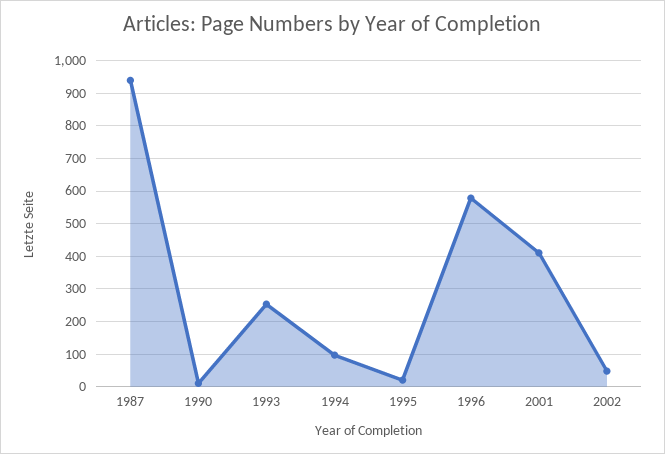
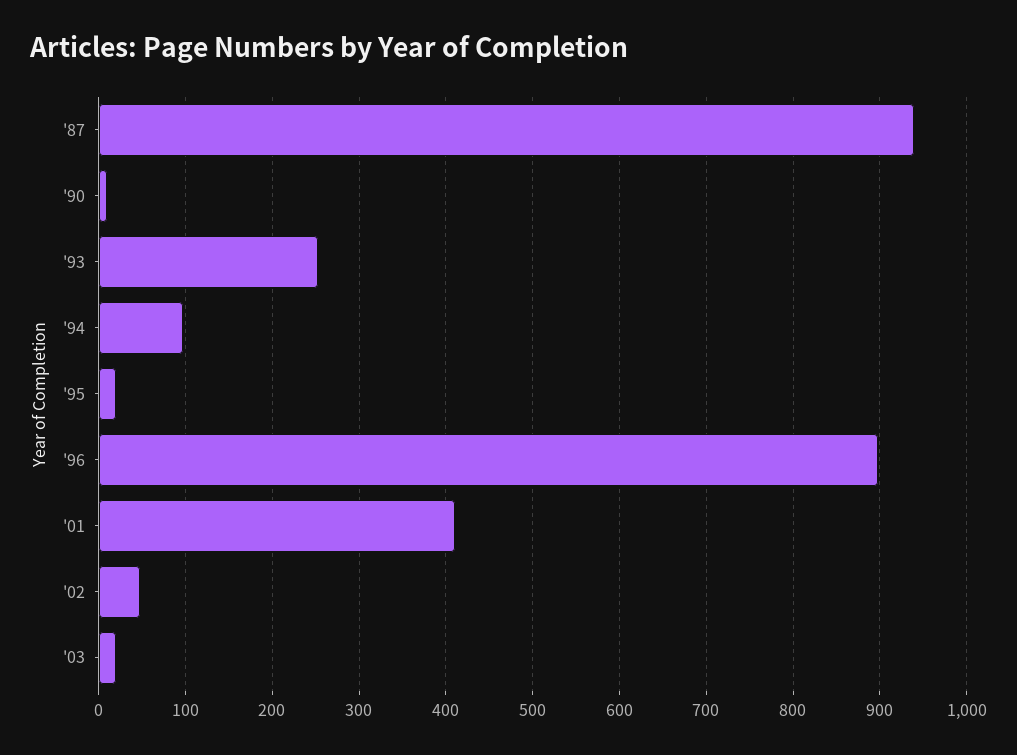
1996: 580 -> 900
'03: none -> 20

